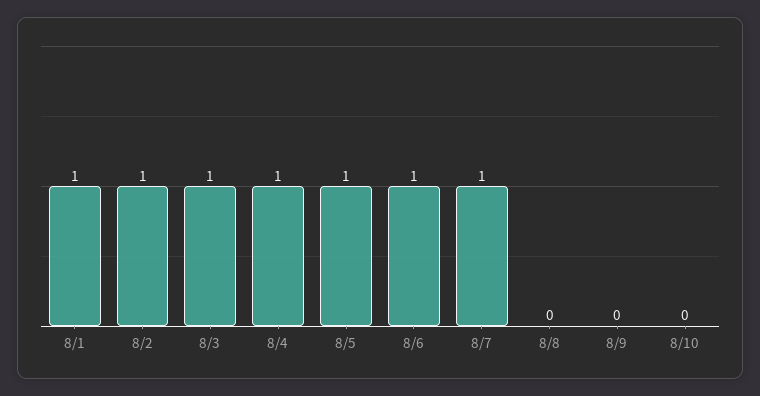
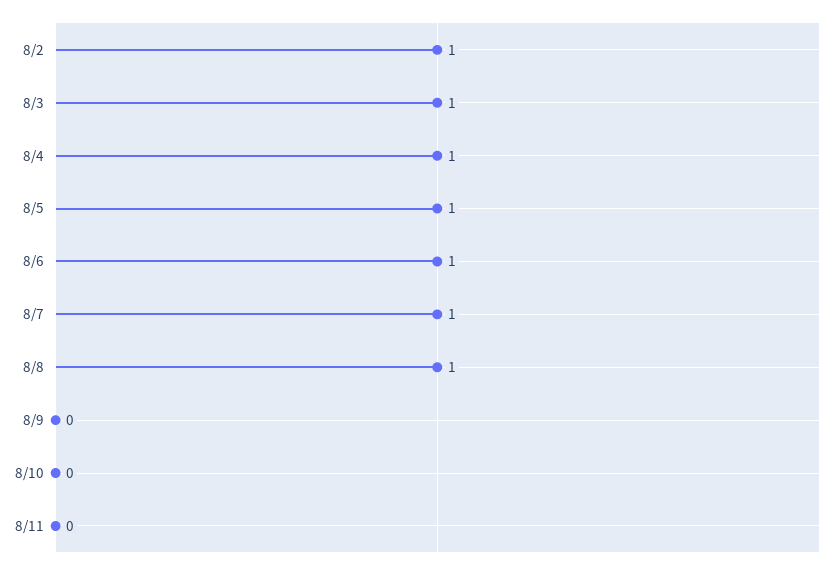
8/1: 1 -> none
8/8: 0 -> 1
8/11: none -> 0

